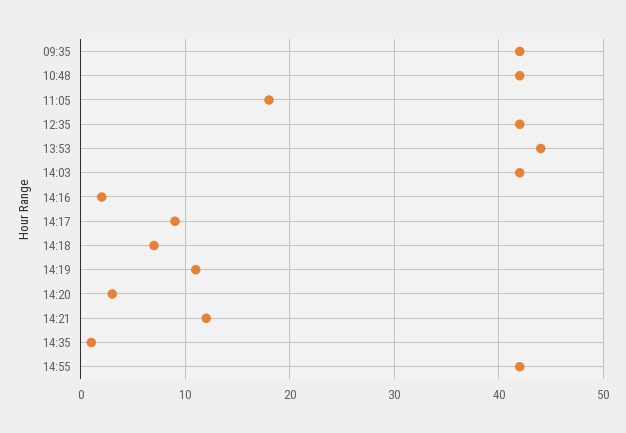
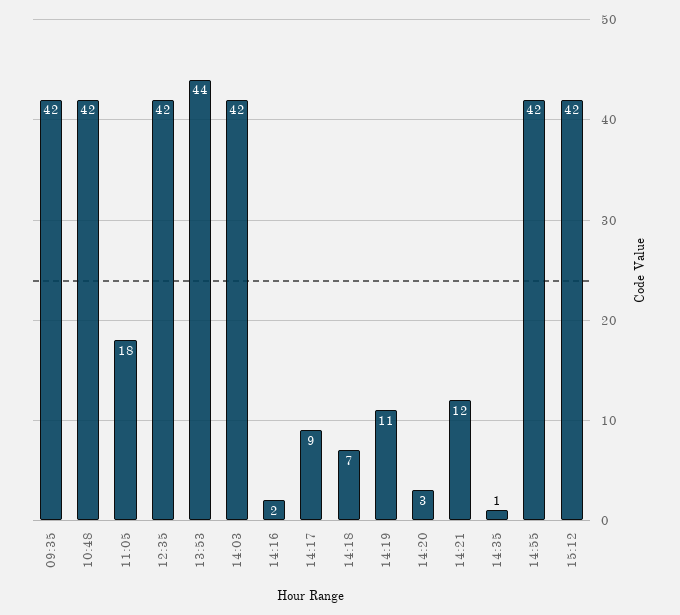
15:12: none -> 42

